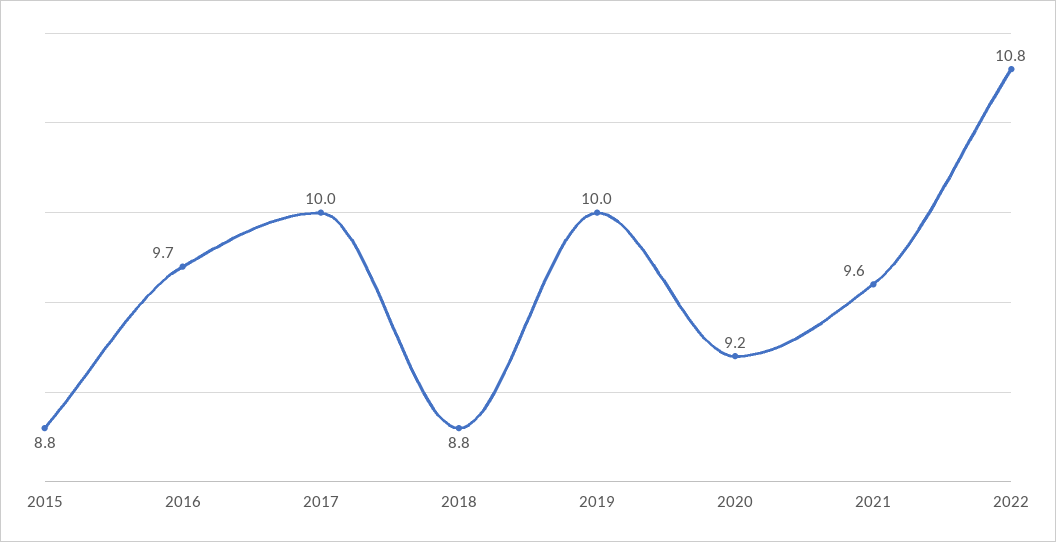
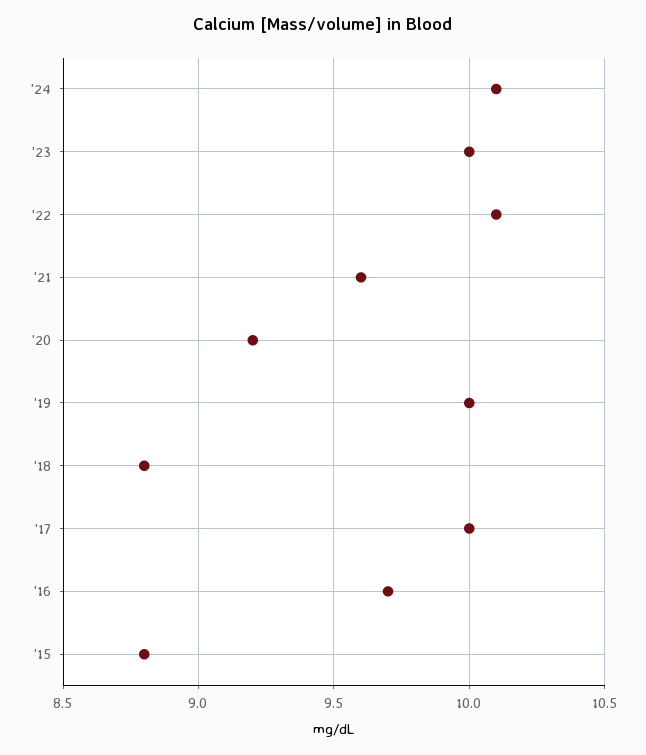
2022: 10.8 -> 10.1
'24: none -> 10.1
'23: none -> 10

